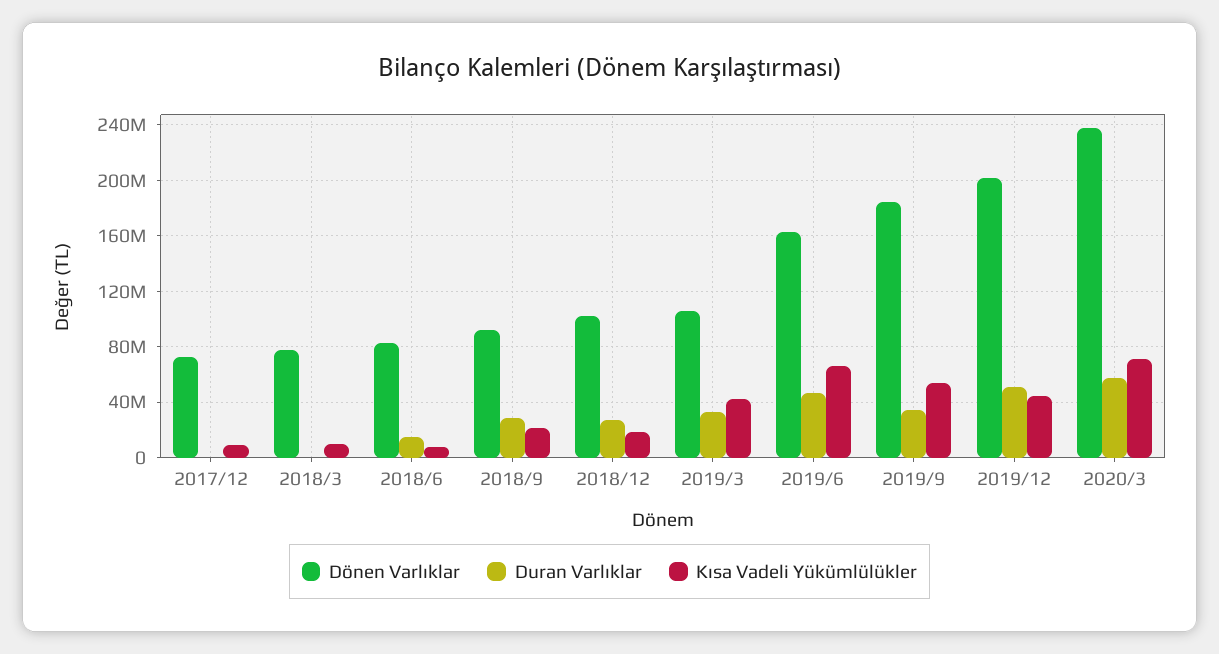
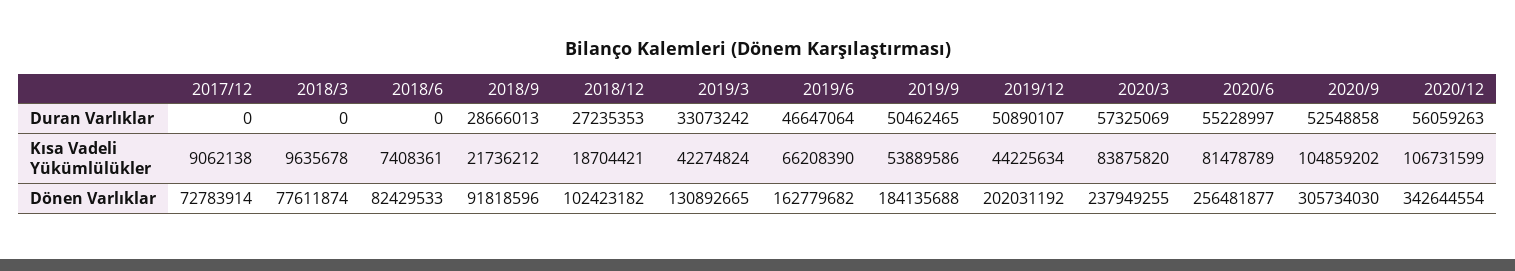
Duran Varlıklar, 2018/6: 15000000 -> 0
Dönen Varlıklar, 2019/3: 105000000 -> 130892665
Duran Varlıklar, 2019/9: 35000000 -> 50462465
Kısa Vadeli Yükümlülükler, 2020/3: 70000000 -> 83875820
Duran Varlıklar, 2020/6: none -> 55228997
Duran Varlıklar, 2020/9: none -> 52548858
Duran Varlıklar, 2020/12: none -> 56059263
Kısa Vadeli Yükümlülükler, 2020/6: none -> 81478789
Kısa Vadeli Yükümlülükler, 2020/9: none -> 104859202
Kısa Vadeli Yükümlülükler, 2020/12: none -> 106731599
Dönen Varlıklar, 2020/6: none -> 256481877
Dönen Varlıklar, 2020/9: none -> 305734030
Dönen Varlıklar, 2020/12: none -> 342644554

